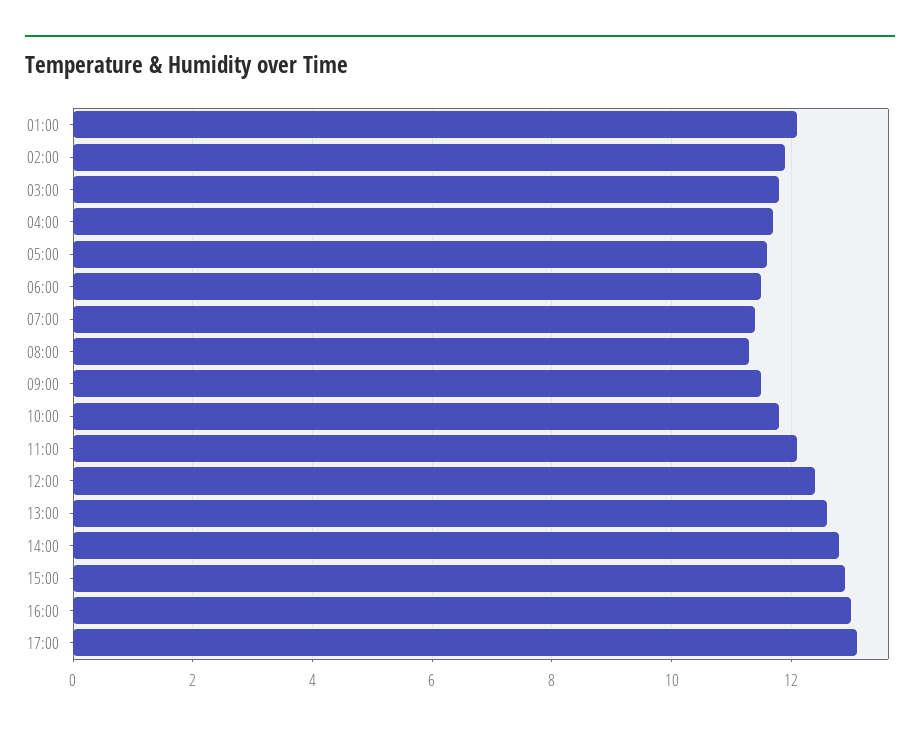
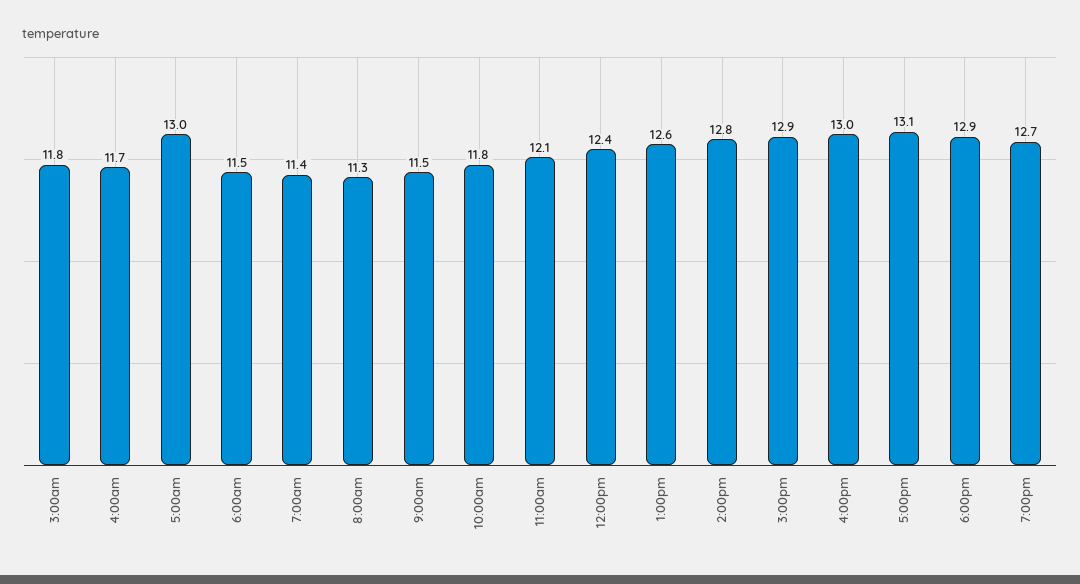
01:00: 12 -> none
02:00: 12 -> none
05:00: 11.5 -> 13
6:00pm: none -> 12.9
7:00pm: none -> 12.7

